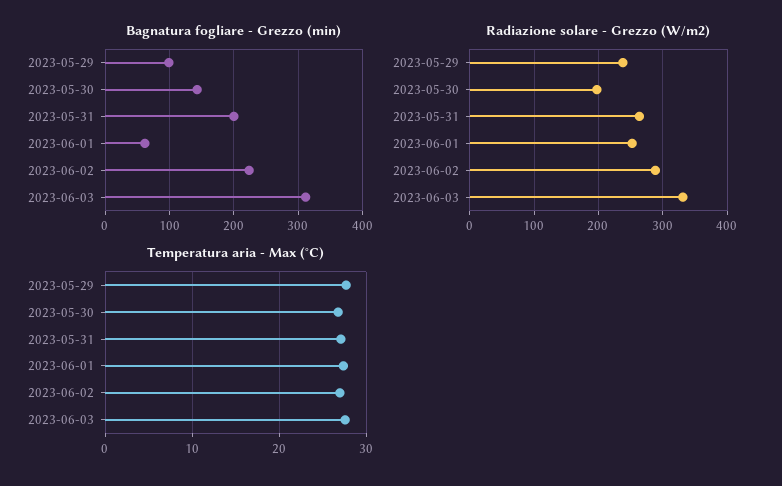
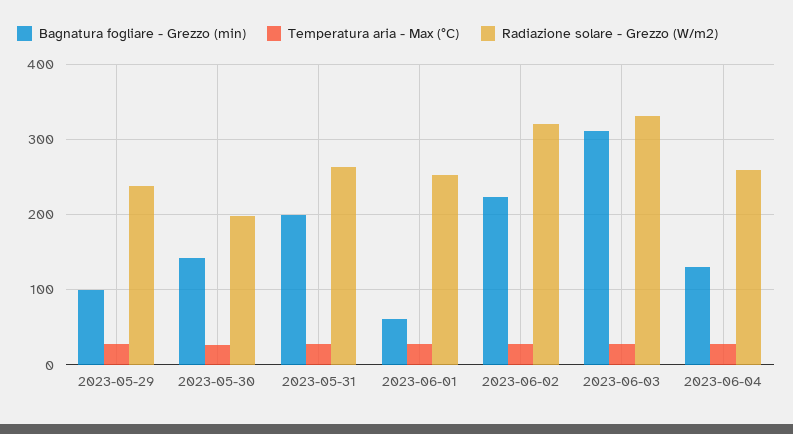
Radiazione solare - Grezzo (W/m2), 2023-06-02: 290 -> 320
Bagnatura fogliare - Grezzo (min), 2023-06-04: none -> 130
Temperatura aria - Max (°C), 2023-06-04: none -> 30
Radiazione solare - Grezzo (W/m2), 2023-06-04: none -> 260

